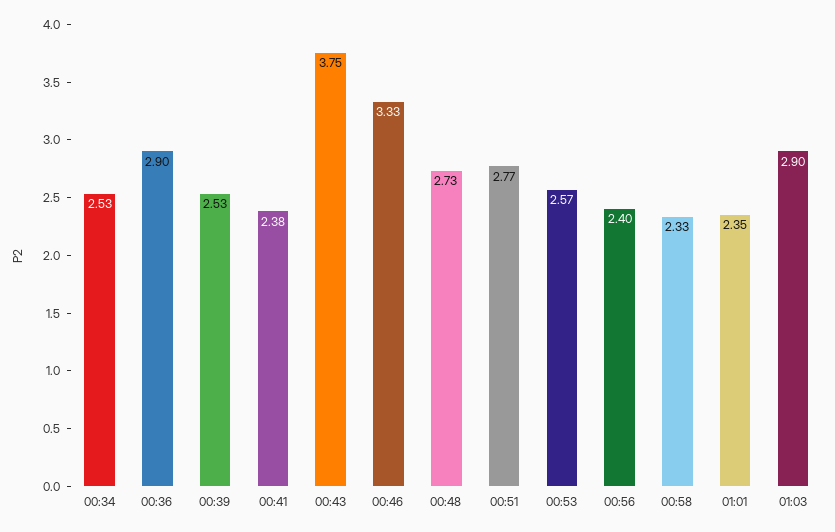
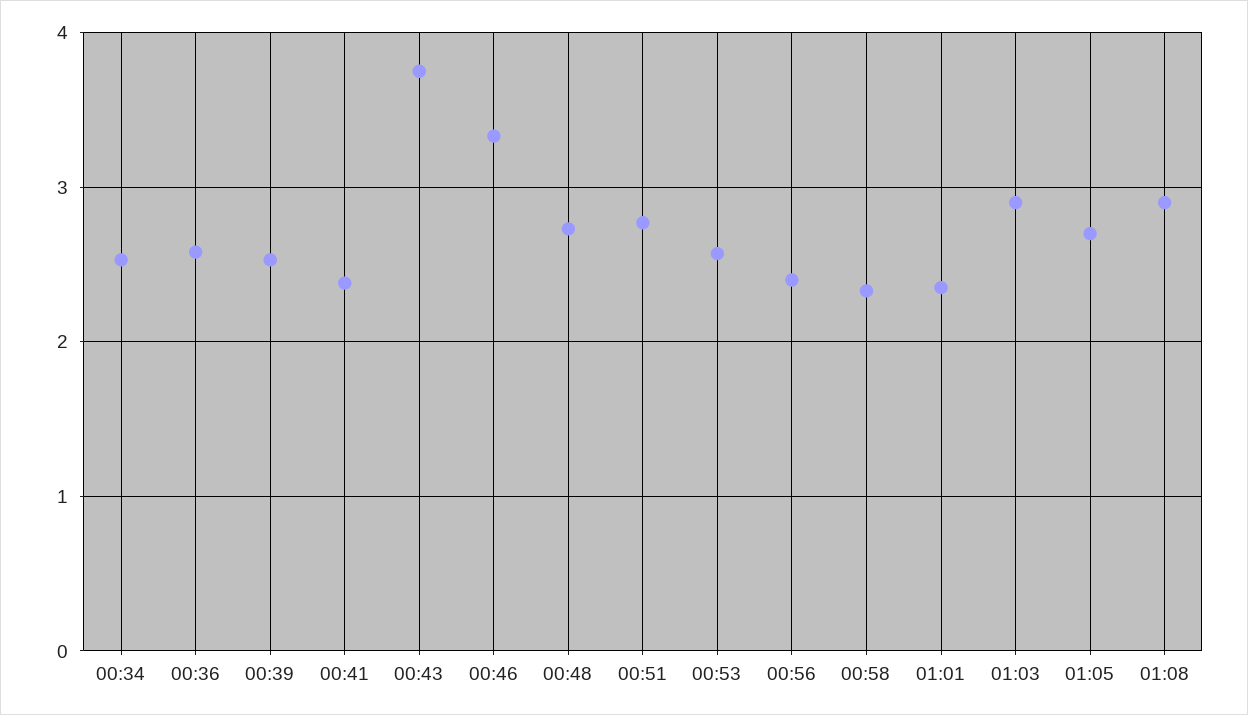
00:36: 2.9 -> 2.6
01:05: none -> 2.7
01:08: none -> 2.9

